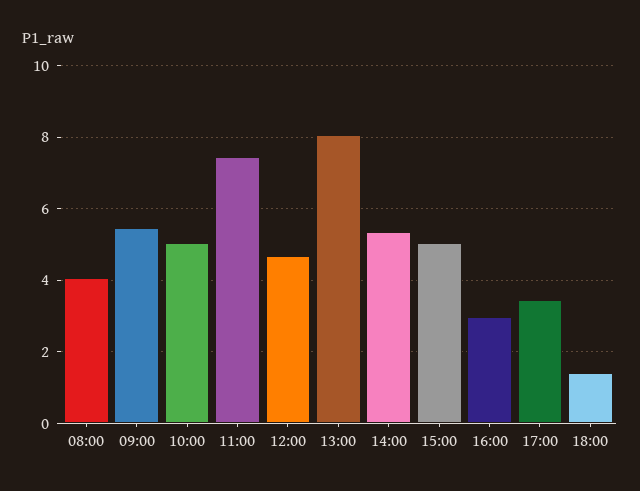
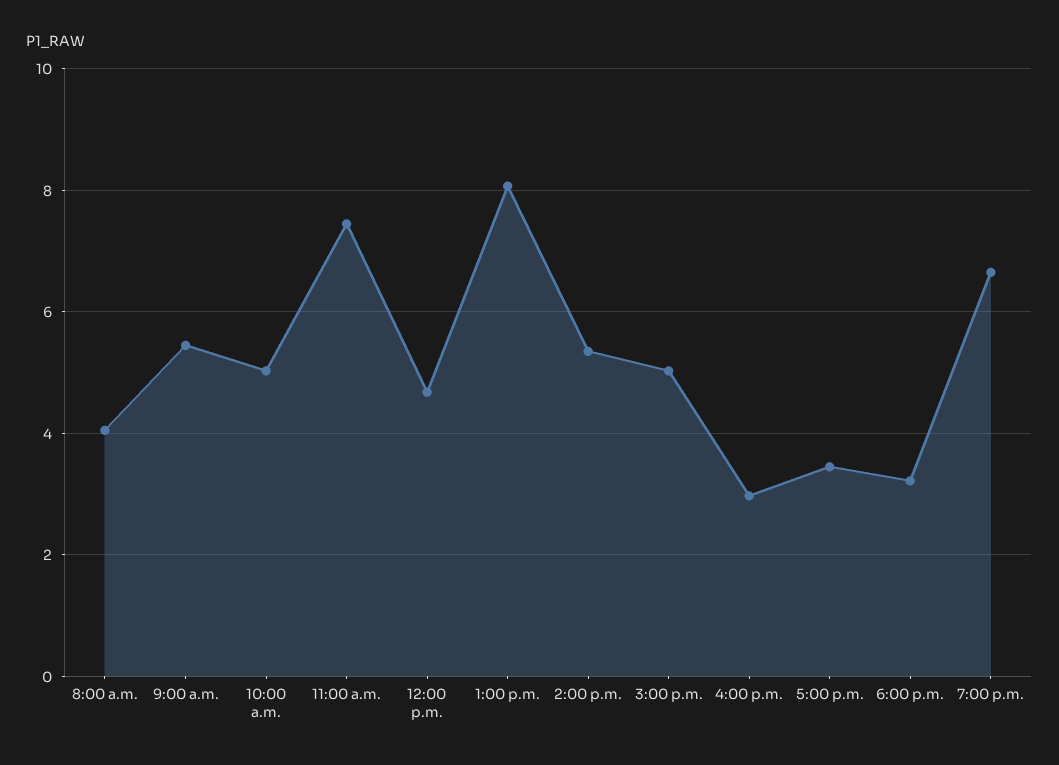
18:00: 1.4 -> 3.2
7:00 p.m.: none -> 6.6

